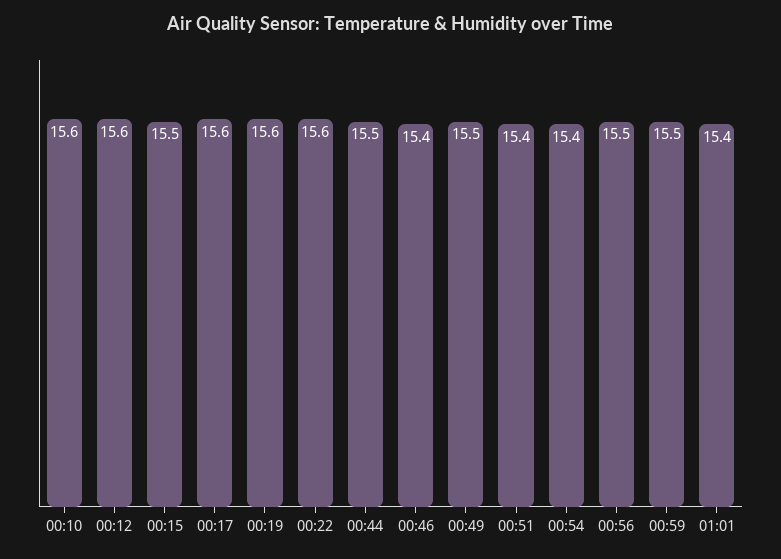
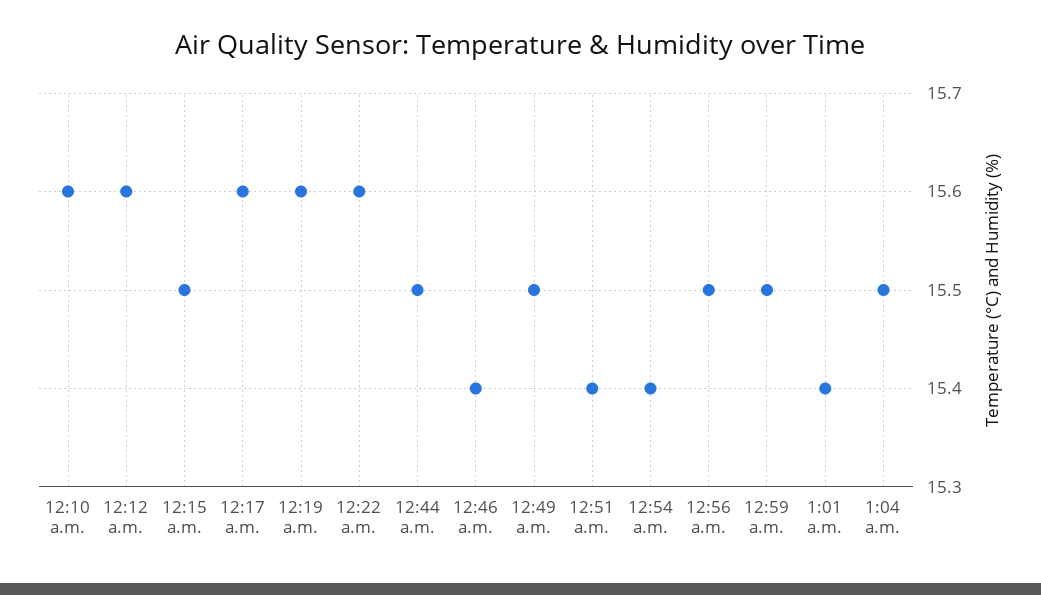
1:04 a.m.: none -> 15.5

